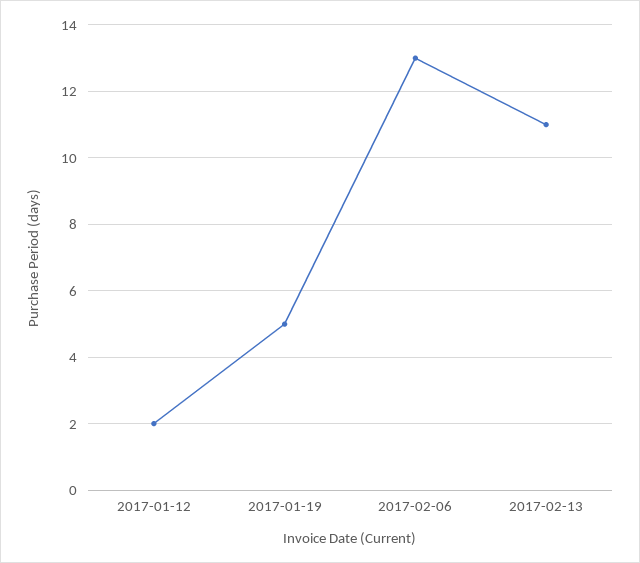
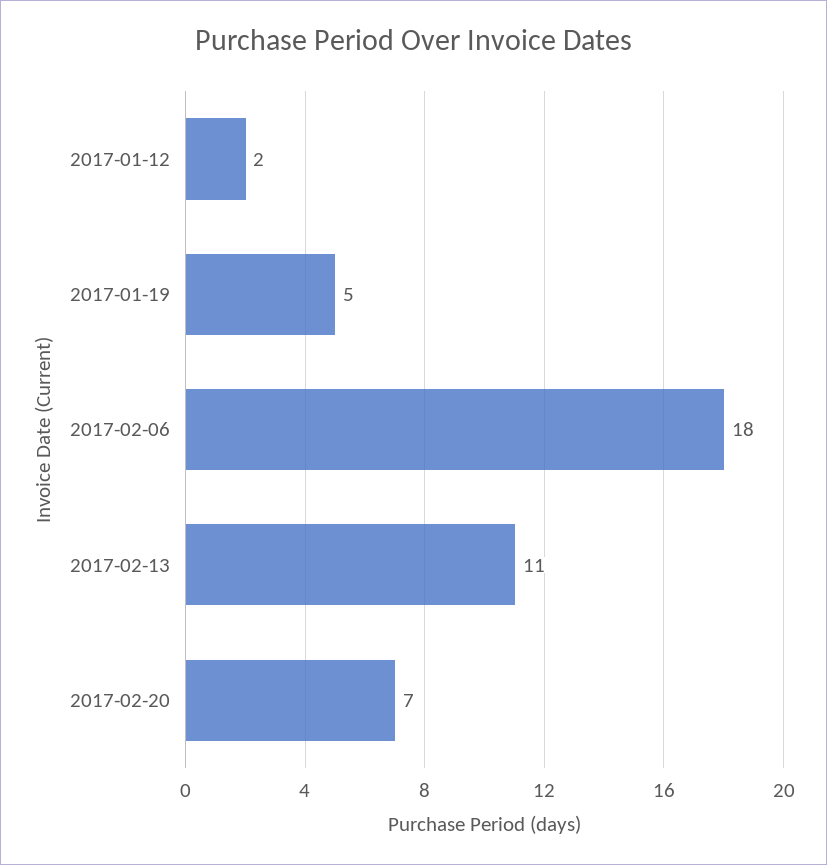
2017-02-06: 13 -> 18
2017-02-20: none -> 7

